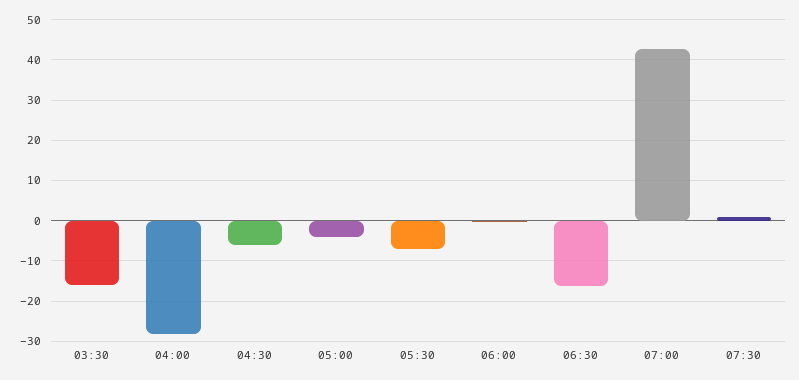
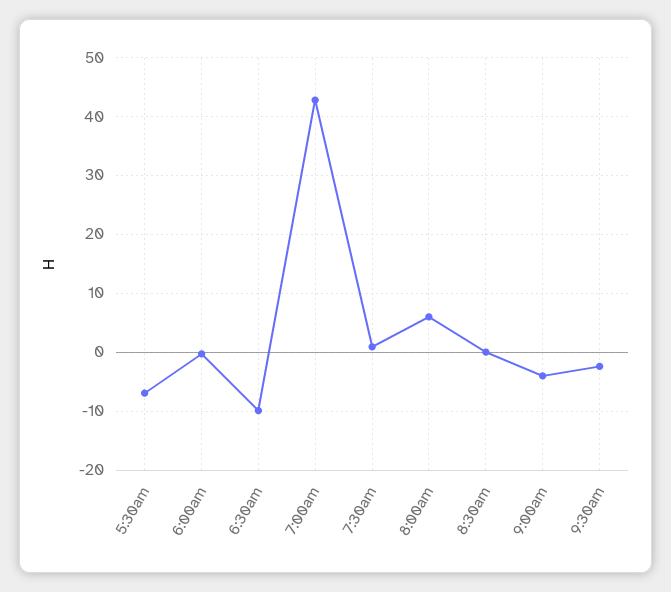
03:30: -16 -> none
04:00: -28 -> none
04:30: -6 -> none
05:00: -4 -> none
06:30: -16 -> -10
8:00am: none -> 6
8:30am: none -> 0
9:00am: none -> -4
9:30am: none -> -2

